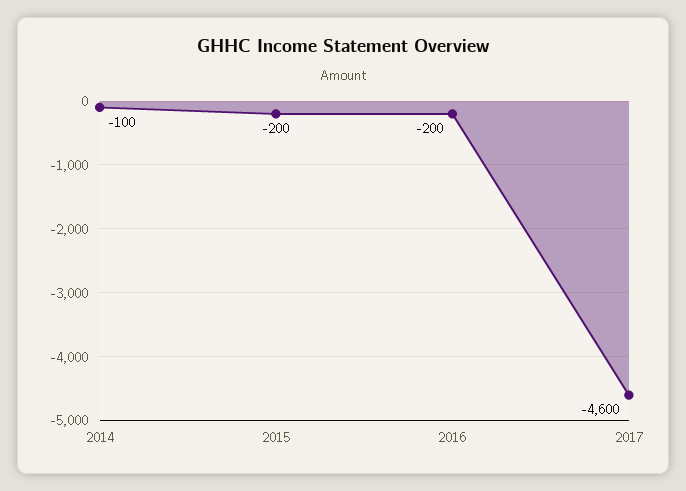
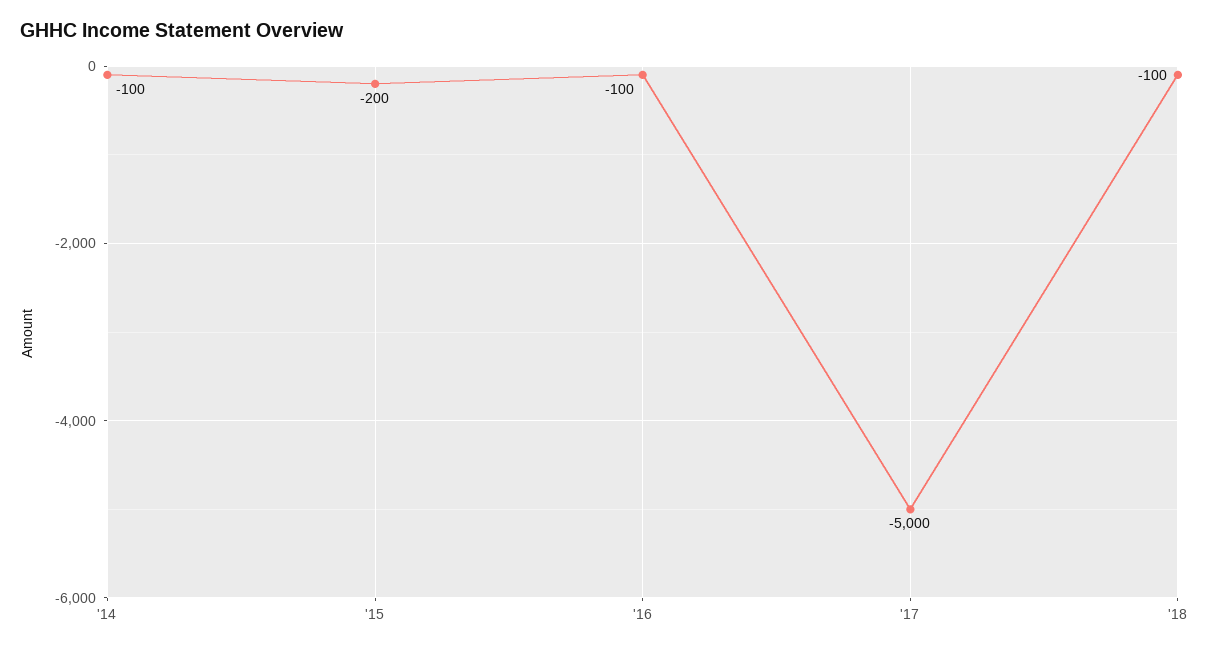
2016: -200 -> -100
2017: -4600 -> -5000
'18: none -> -100

